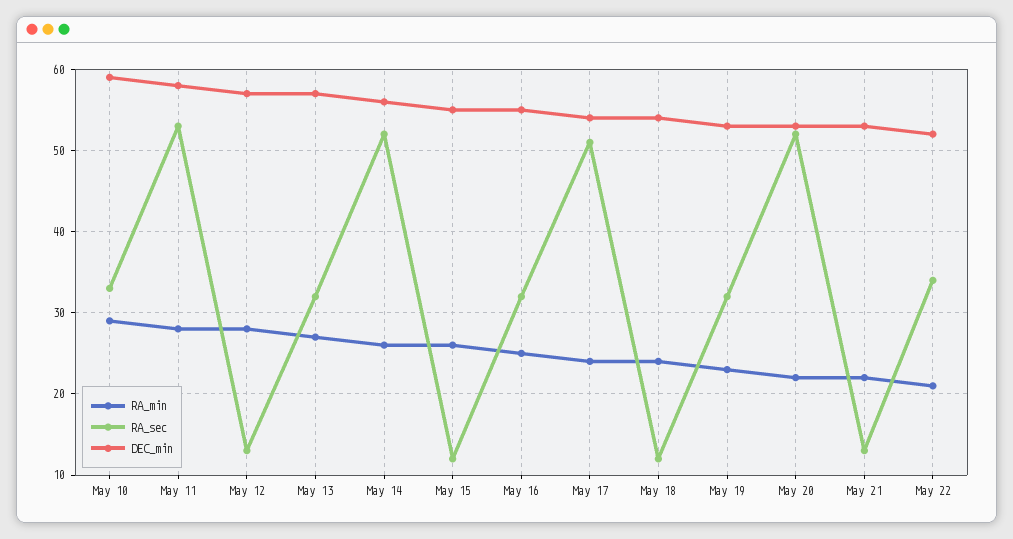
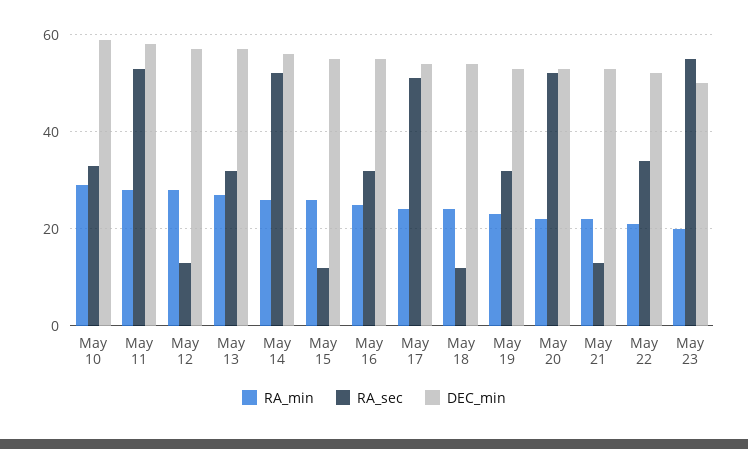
RA_min, May 23: none -> 20
RA_sec, May 23: none -> 55
DEC_min, May 23: none -> 50

